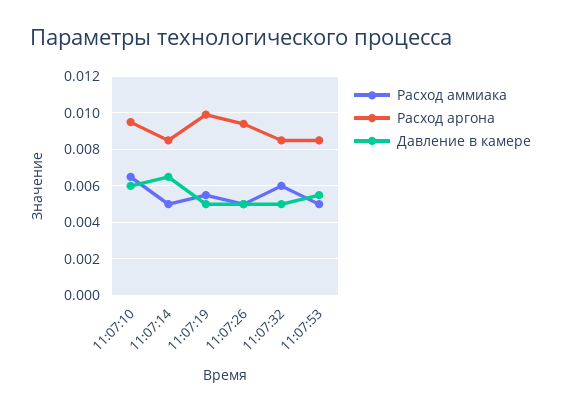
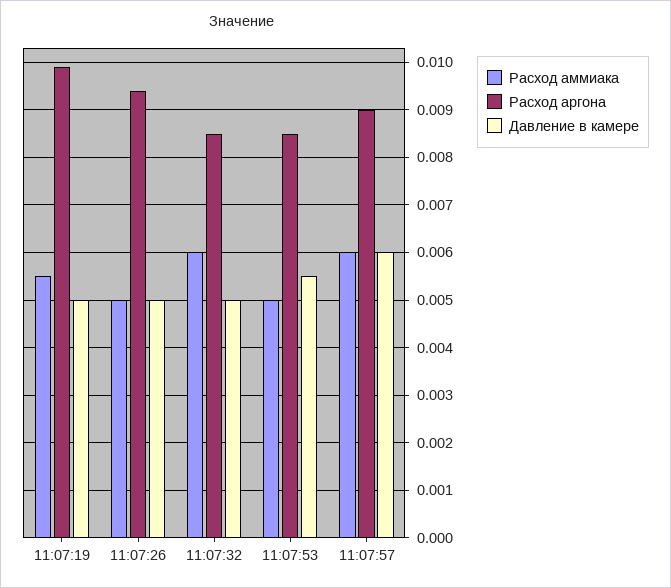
Расход аммиака, 11:07:10: 0.0065 -> none
Расход аргона, 11:07:10: 0.0095 -> none
Давление в камере, 11:07:10: 0.006 -> none
Расход аммиака, 11:07:14: 0.005 -> none
Расход аргона, 11:07:14: 0.0085 -> none
Давление в камере, 11:07:14: 0.0065 -> none
Расход аммиака, 11:07:57: none -> 0.006
Расход аргона, 11:07:57: none -> 0.009
Давление в камере, 11:07:57: none -> 0.006

